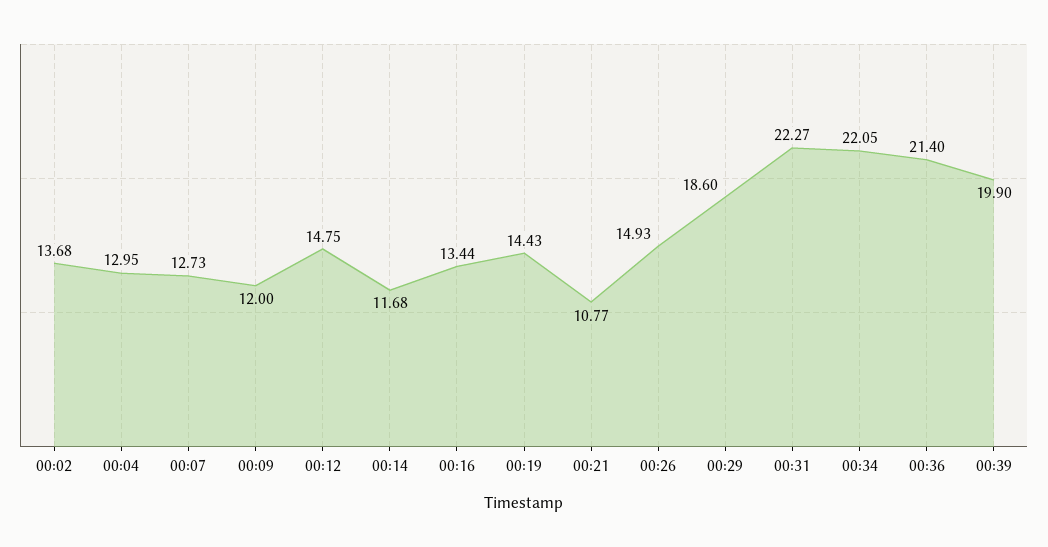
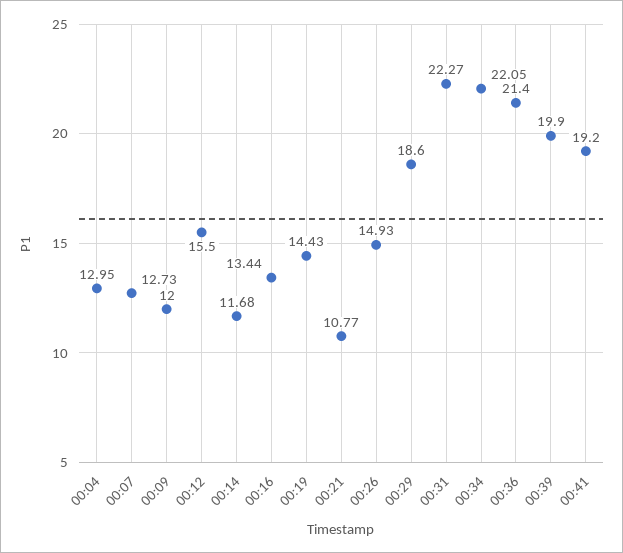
00:02: 13.68 -> none
00:12: 14.75 -> 15.5
00:41: none -> 19.2

